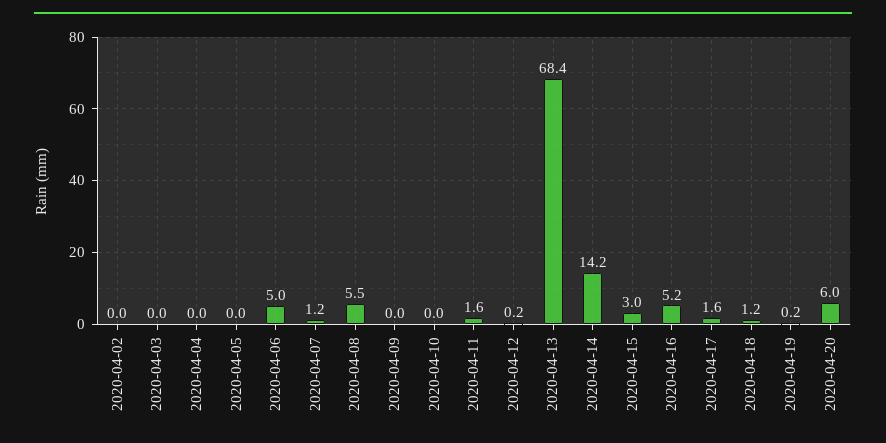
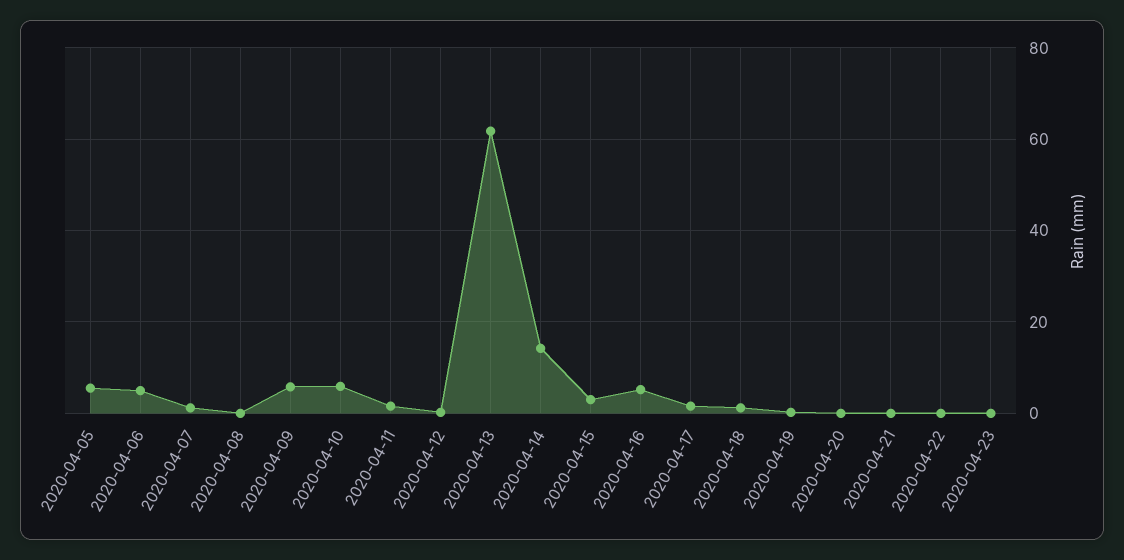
2020-04-02: 0 -> none
2020-04-03: 0 -> none
2020-04-04: 0 -> none
2020-04-05: 0 -> 6
2020-04-08: 5.5 -> 0
2020-04-09: 0 -> 6
2020-04-10: 0 -> 6
2020-04-13: 68.4 -> 62
2020-04-20: 6 -> 0
2020-04-21: none -> 0
2020-04-22: none -> 0
2020-04-23: none -> 0

